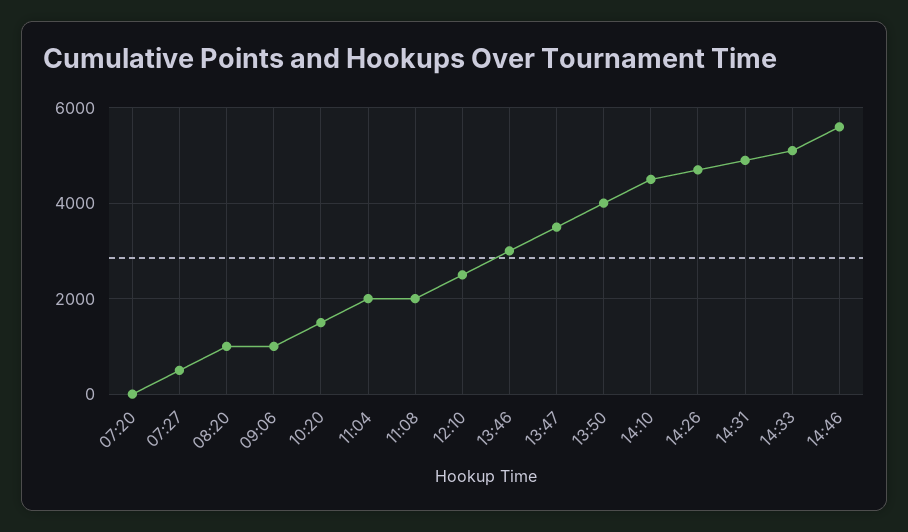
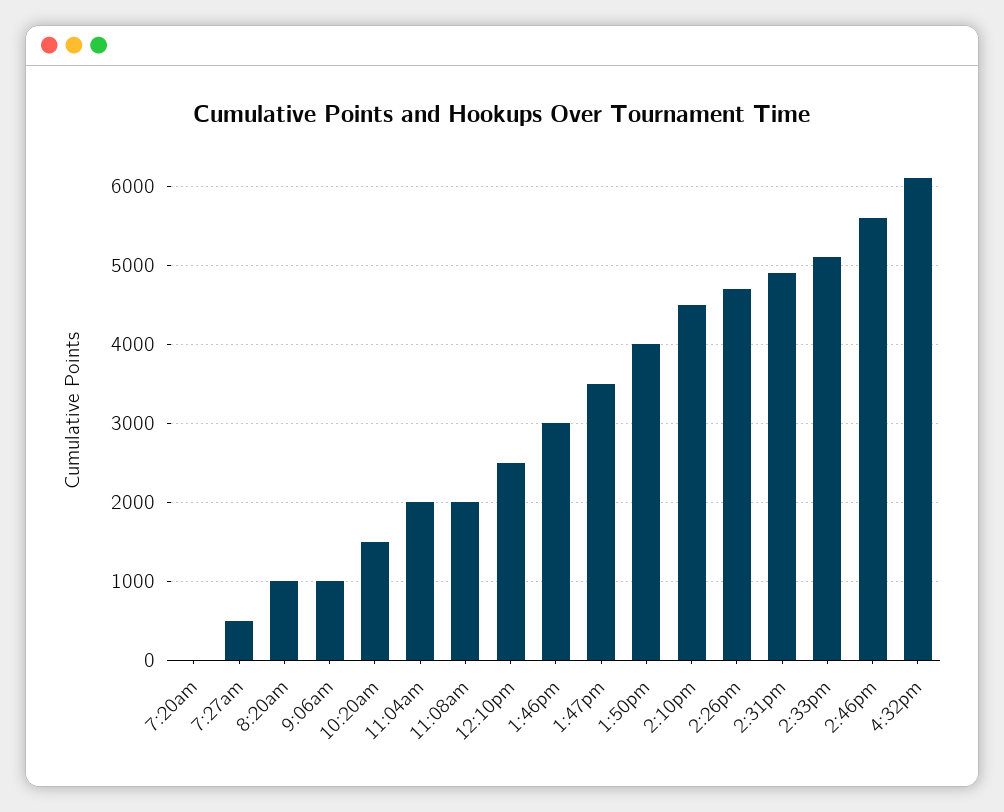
4:32pm: none -> 6100

